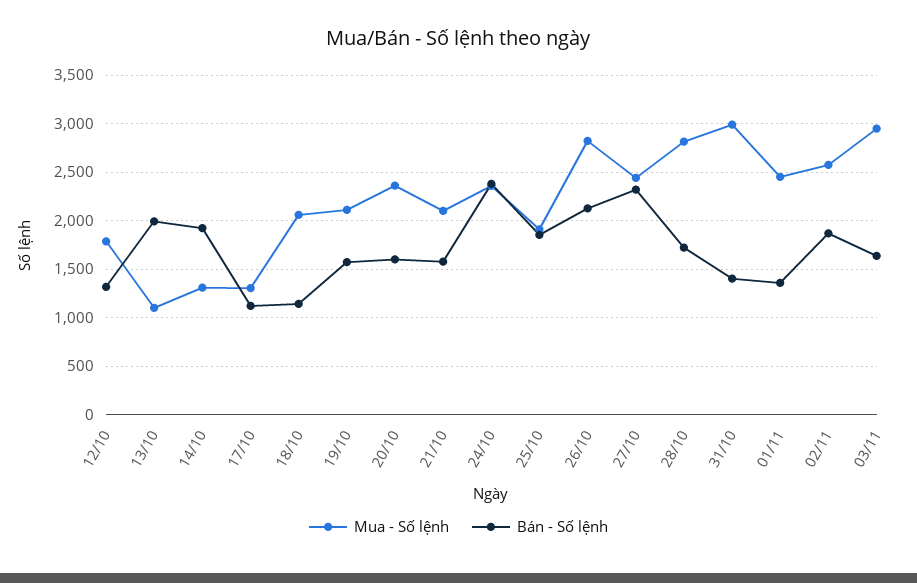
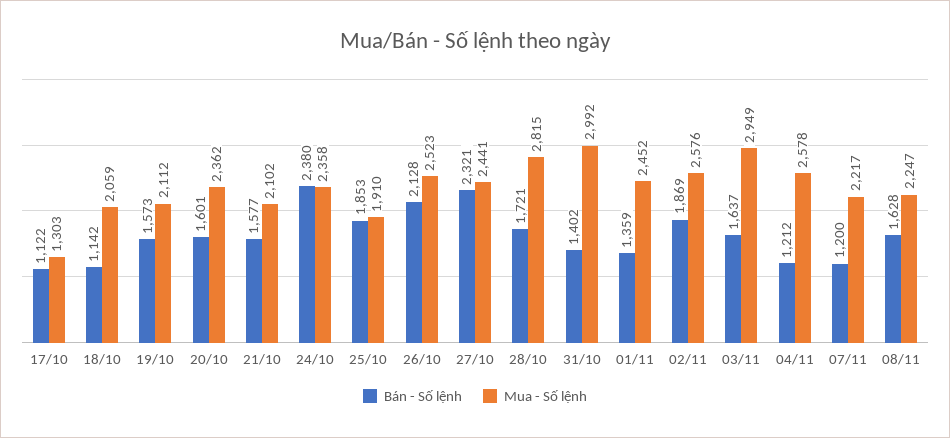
Mua - Số lệnh, 12/10: 1800 -> none
Bán - Số lệnh, 12/10: 1300 -> none
Mua - Số lệnh, 13/10: 1100 -> none
Bán - Số lệnh, 13/10: 2000 -> none
Mua - Số lệnh, 14/10: 1300 -> none
Bán - Số lệnh, 14/10: 1900 -> none
Mua - Số lệnh, 26/10: 2800 -> 2523
Bán - Số lệnh, 04/11: none -> 1212
Mua - Số lệnh, 04/11: none -> 2578
Bán - Số lệnh, 07/11: none -> 1200
Mua - Số lệnh, 07/11: none -> 2217
Bán - Số lệnh, 08/11: none -> 1628
Mua - Số lệnh, 08/11: none -> 2247

